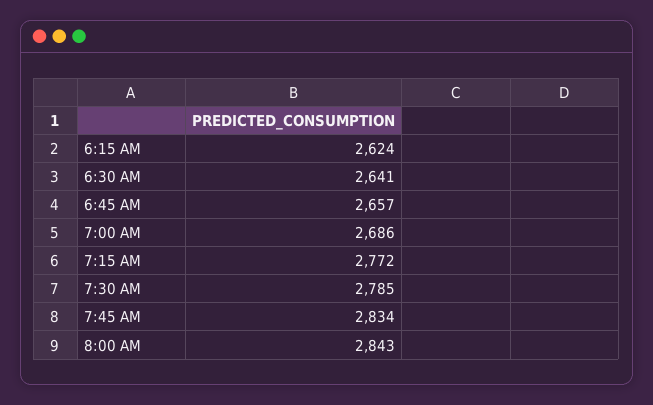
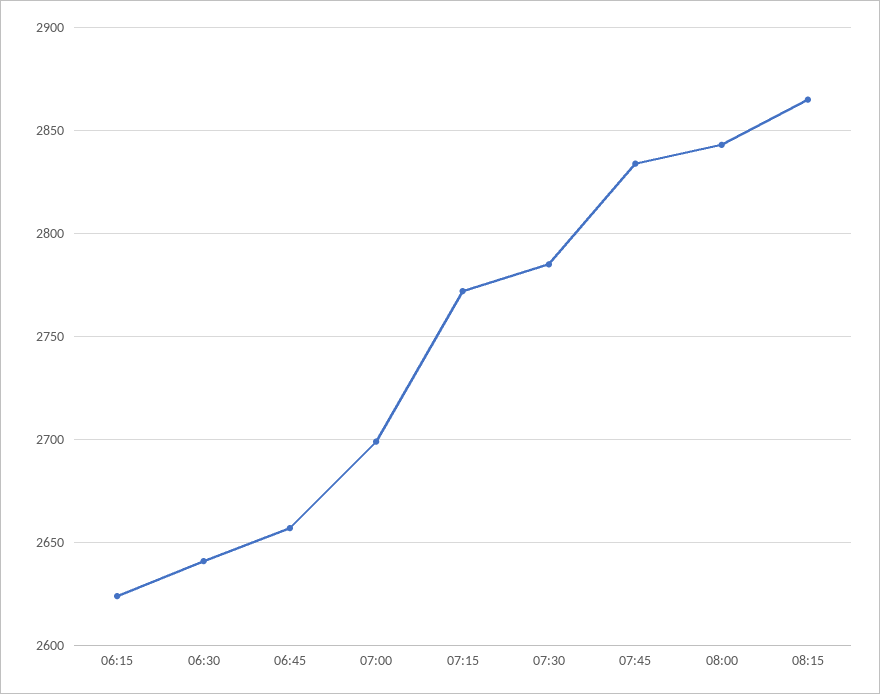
7:00 AM: 2686 -> 2700
08:15: none -> 2865

